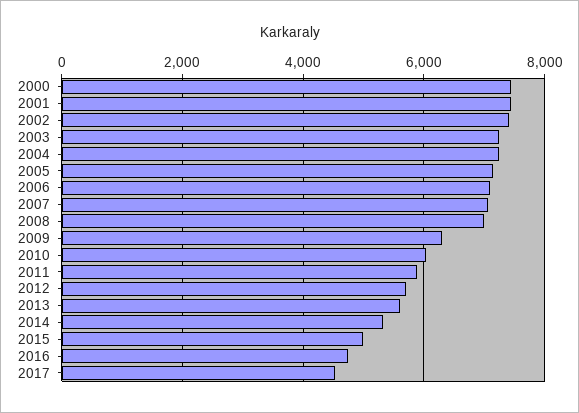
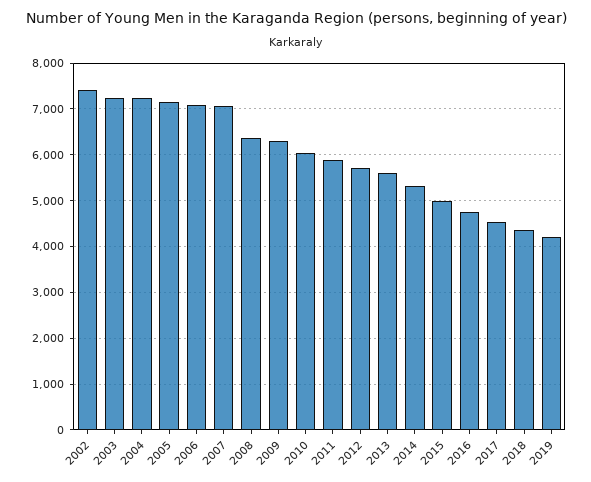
2000: 7400 -> none
2001: 7400 -> none
2008: 7000 -> 6400
2018: none -> 4400
2019: none -> 4200

